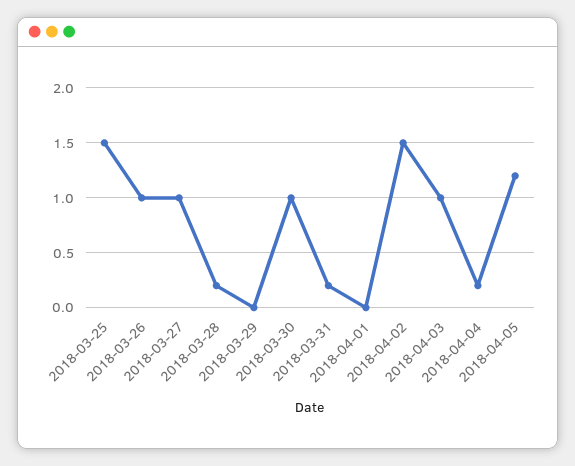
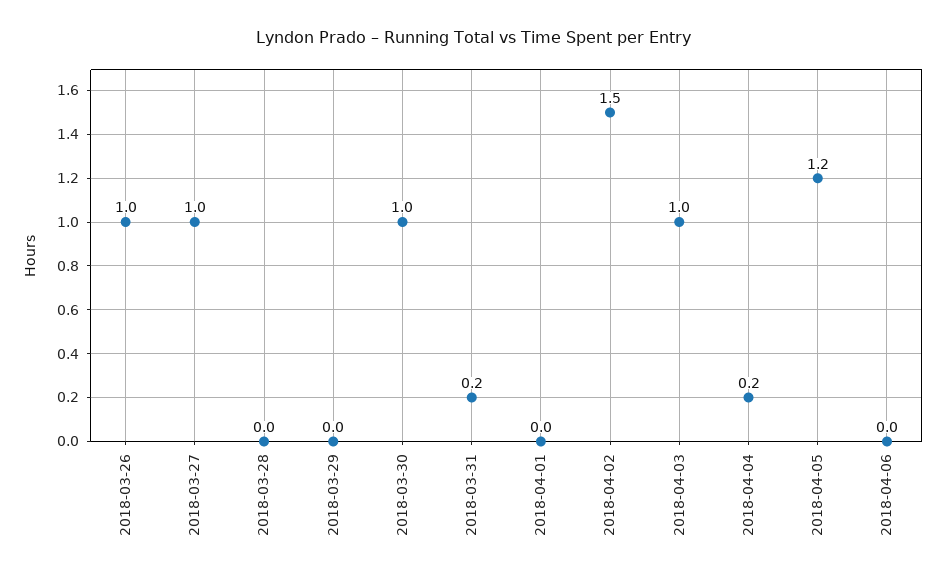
2018-03-25: 1.5 -> none
2018-03-28: 0.2 -> 0
2018-04-06: none -> 0

